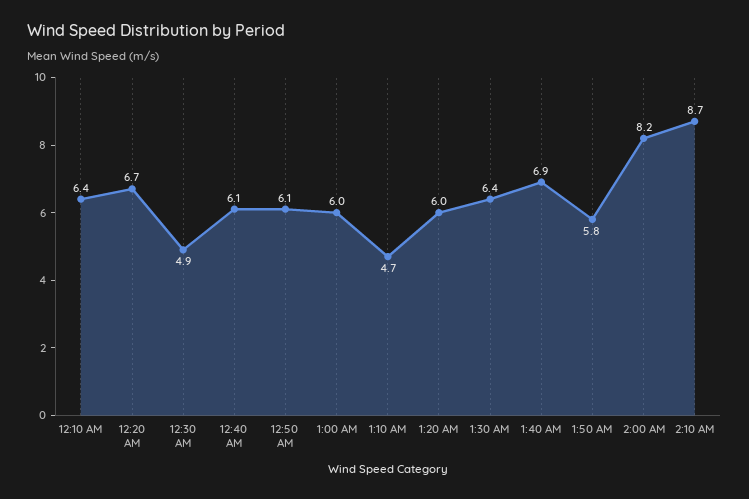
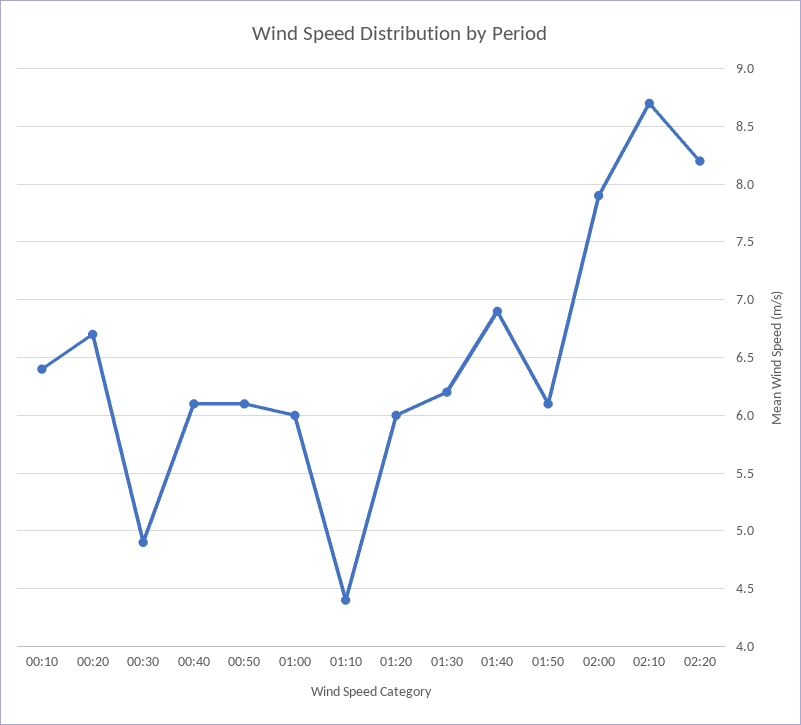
1:10 AM: 4.7 -> 4.4
1:30 AM: 6.4 -> 6.2
1:50 AM: 5.8 -> 6.1
2:00 AM: 8.2 -> 7.9
02:20: none -> 8.2

